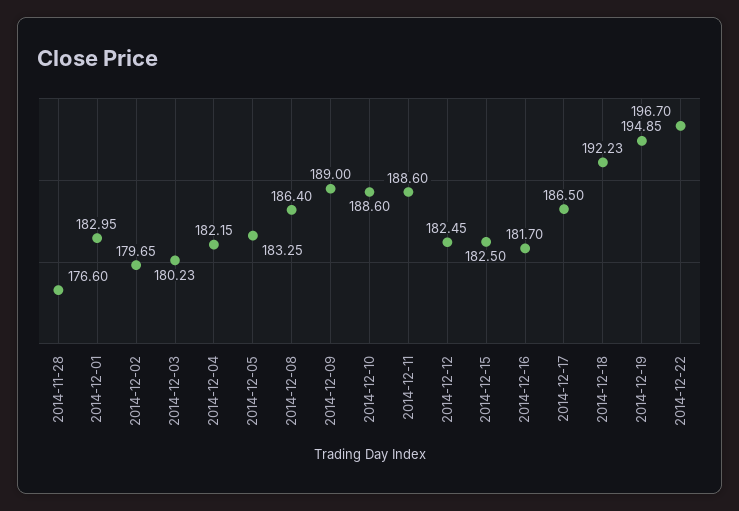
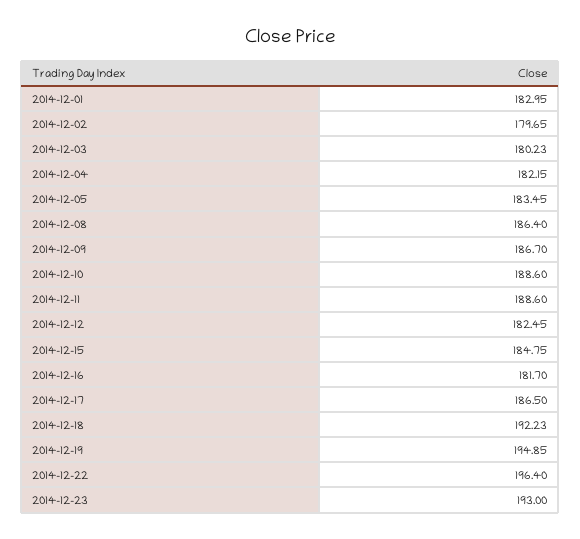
2014-11-28: 176.6 -> none
2014-12-05: 183.25 -> 183.45
2014-12-09: 189 -> 186.7
2014-12-15: 182.5 -> 184.75
2014-12-22: 196.7 -> 196.4
2014-12-23: none -> 193

